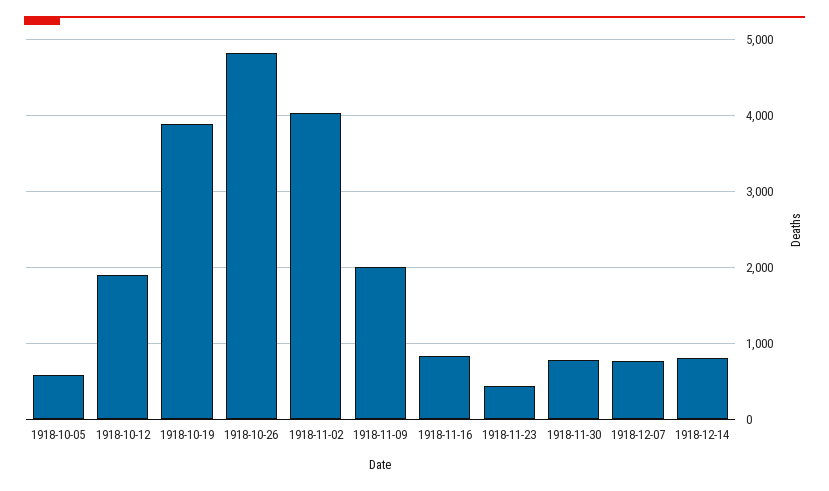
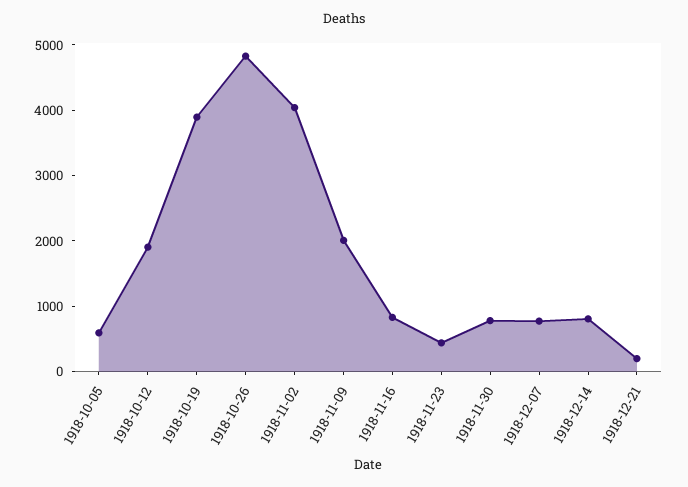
1918-12-21: none -> 200

